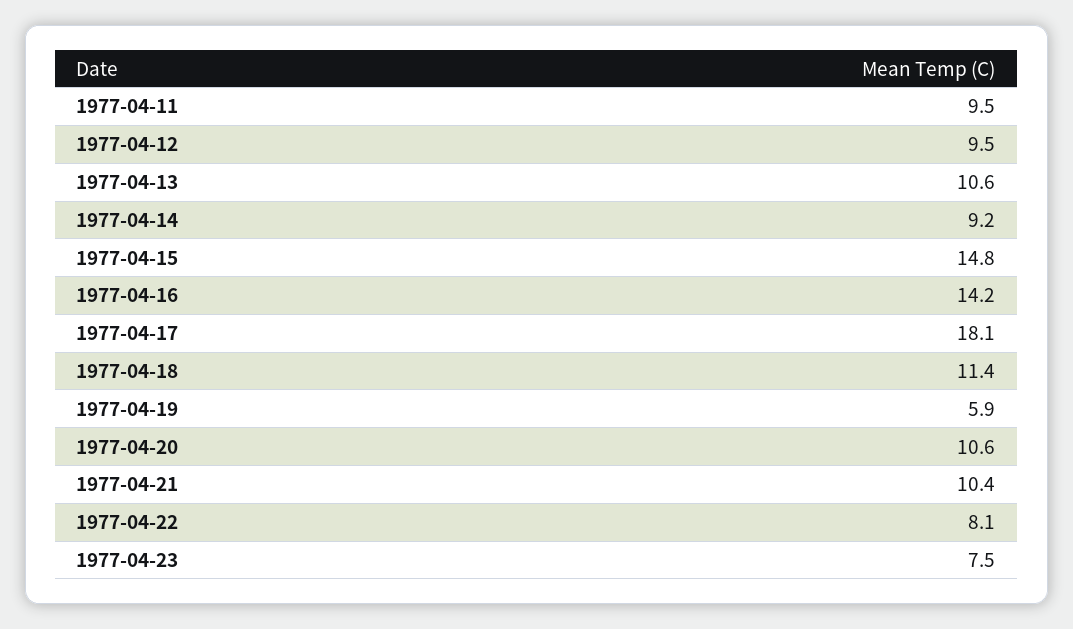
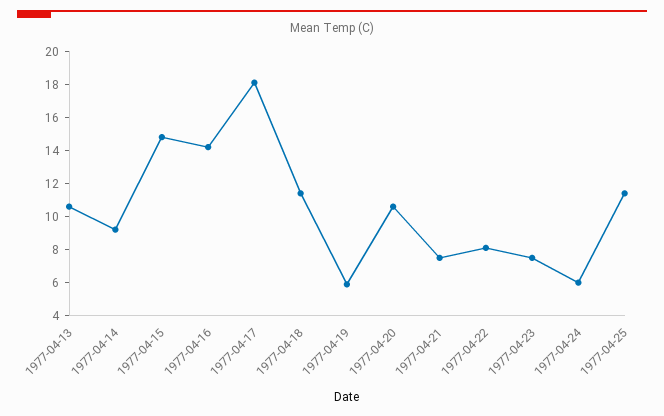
1977-04-11: 9.5 -> none
1977-04-12: 9.5 -> none
1977-04-21: 10.4 -> 7.5
1977-04-24: none -> 6
1977-04-25: none -> 11.5

